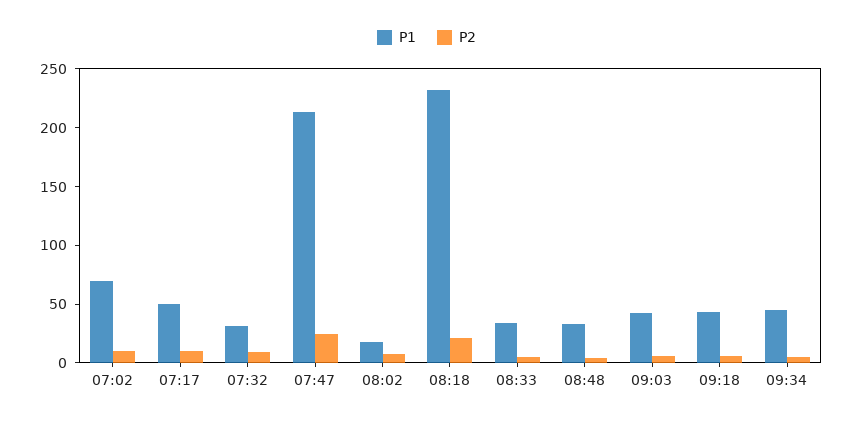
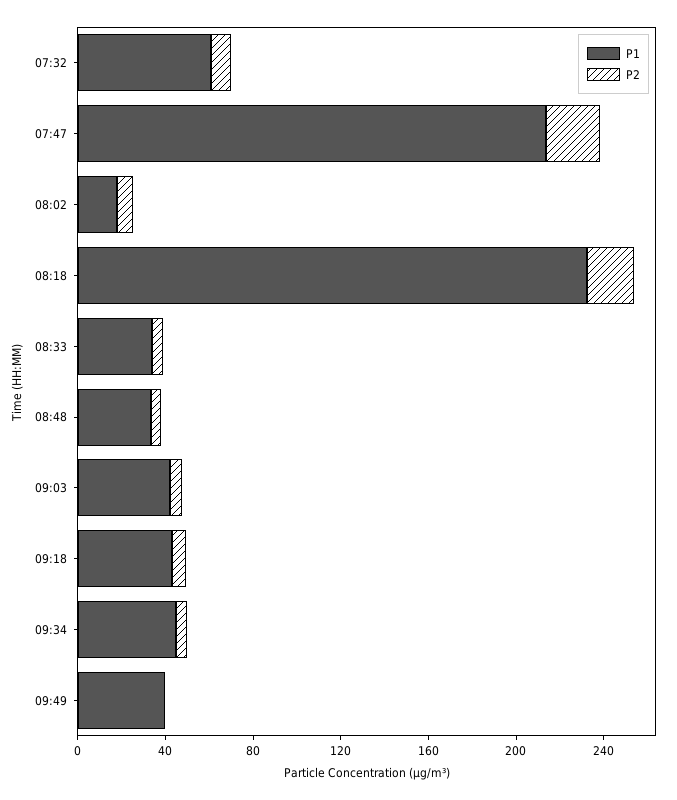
P1, 07:02: 70 -> none
P2, 07:02: 10 -> none
P1, 07:17: 50 -> none
P2, 07:17: 10 -> none
P1, 07:32: 30 -> 60
P1, 09:49: none -> 40
P2, 09:49: none -> 0

